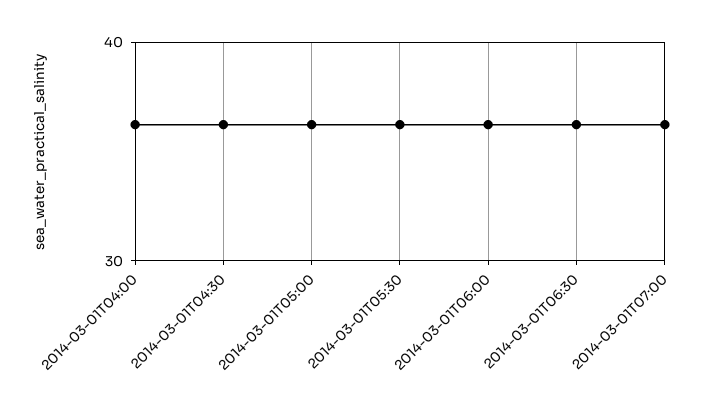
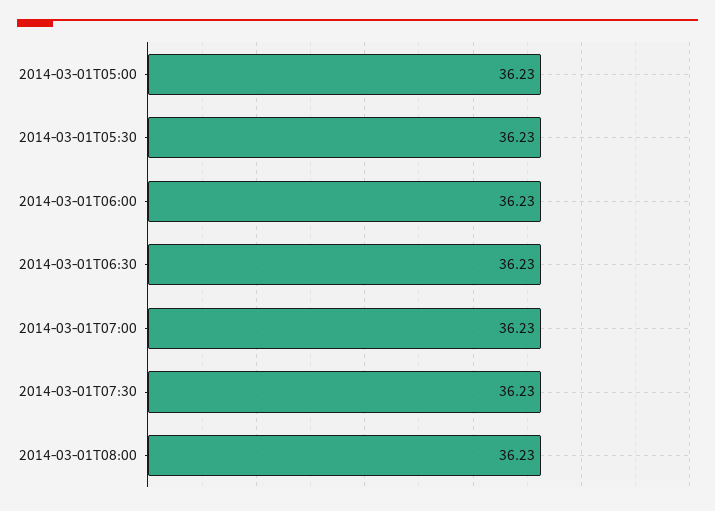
2014-03-01T04:00: 36 -> none
2014-03-01T04:30: 36 -> none
2014-03-01T07:30: none -> 36.23
2014-03-01T08:00: none -> 36.23

